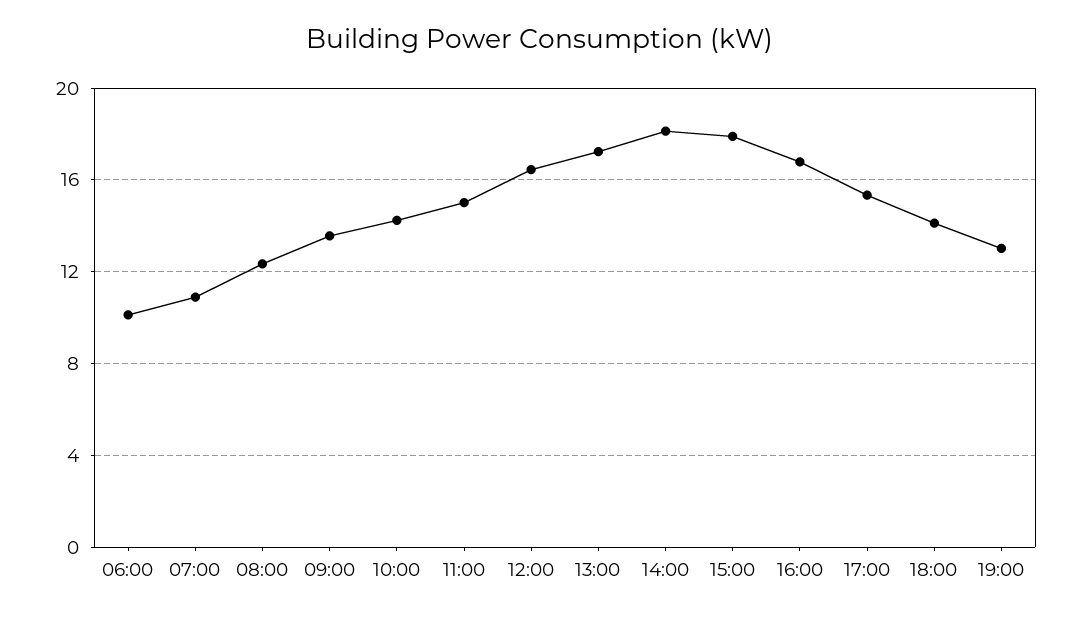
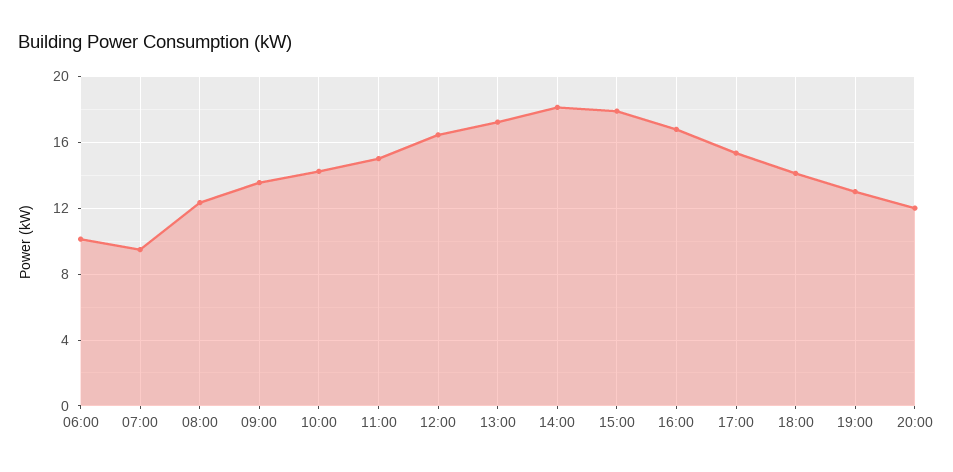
07:00: 11 -> 9.5
20:00: none -> 12

